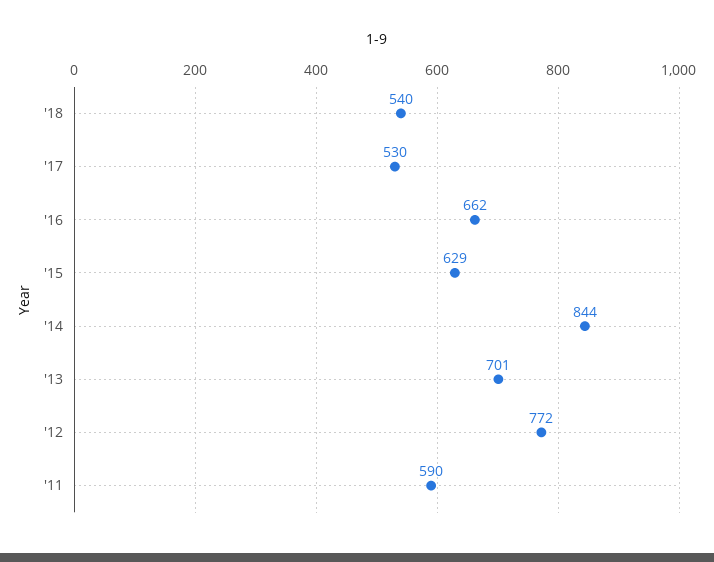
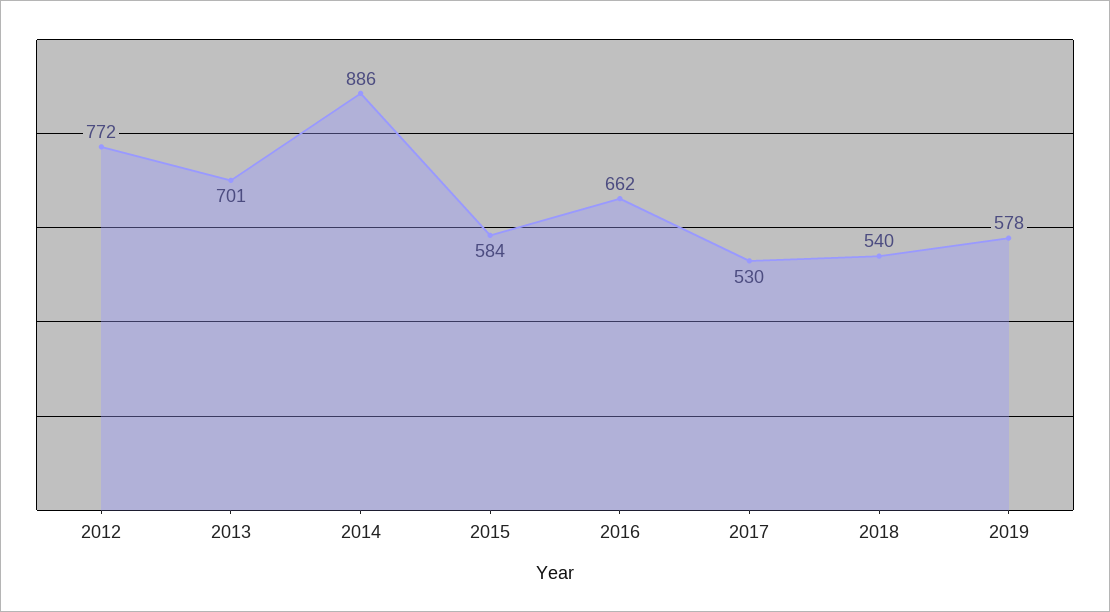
'15: 629 -> 584
'14: 844 -> 886
'11: 590 -> none
2019: none -> 578

